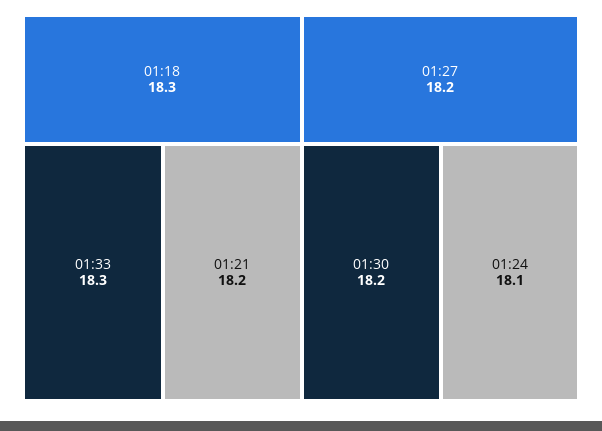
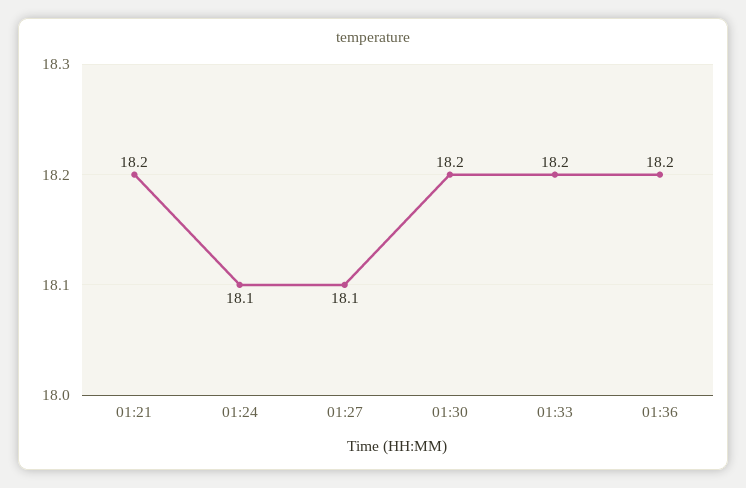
01:18: 18.3 -> none
01:33: 18.3 -> 18.2
01:27: 18.2 -> 18.1
01:36: none -> 18.2

